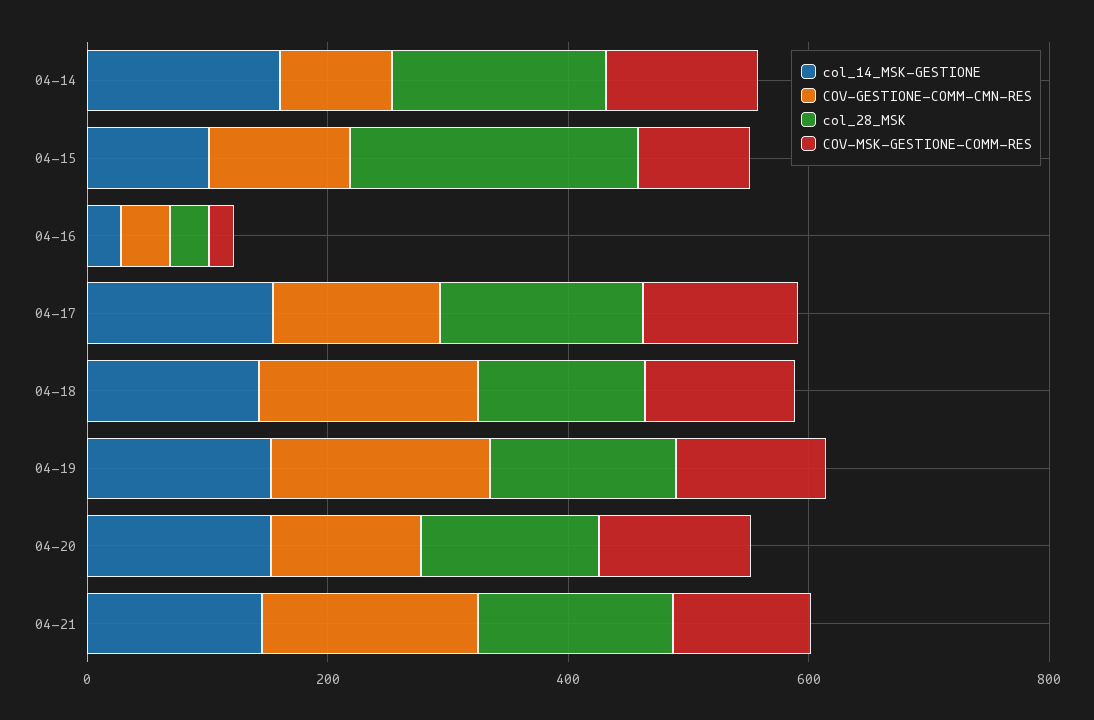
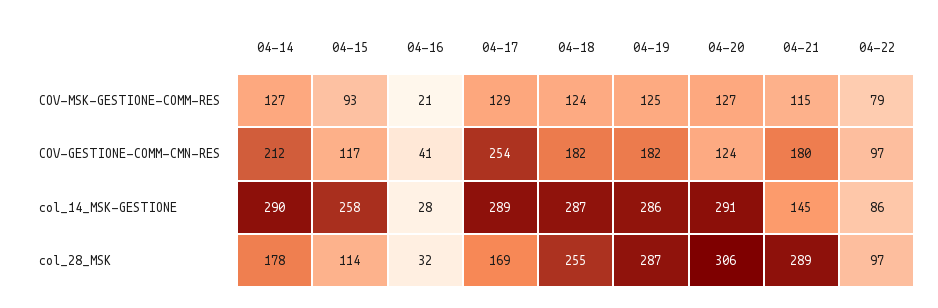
col_14_MSK-GESTIONE, 04-14: 150 -> 290
COV-GESTIONE-COMM-CMN-RES, 04-14: 100 -> 212
col_14_MSK-GESTIONE, 04-15: 100 -> 258
col_28_MSK, 04-15: 250 -> 114
col_14_MSK-GESTIONE, 04-17: 150 -> 289
COV-GESTIONE-COMM-CMN-RES, 04-17: 150 -> 254
col_14_MSK-GESTIONE, 04-18: 150 -> 287
col_28_MSK, 04-18: 150 -> 255
col_14_MSK-GESTIONE, 04-19: 150 -> 286
col_28_MSK, 04-19: 150 -> 287
col_14_MSK-GESTIONE, 04-20: 150 -> 291
col_28_MSK, 04-20: 150 -> 306
col_28_MSK, 04-21: 150 -> 289
COV-MSK-GESTIONE-COMM-RES, 04-22: none -> 79
COV-GESTIONE-COMM-CMN-RES, 04-22: none -> 97
col_14_MSK-GESTIONE, 04-22: none -> 86
col_28_MSK, 04-22: none -> 97

